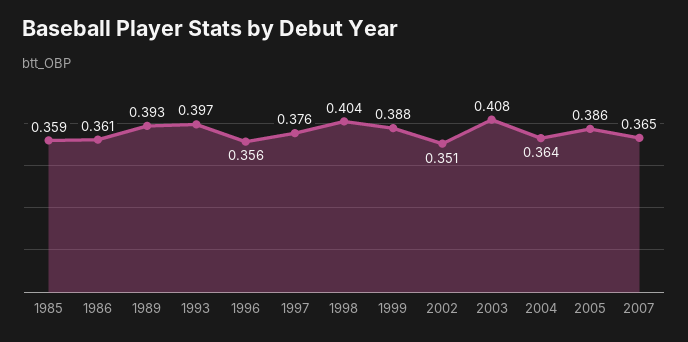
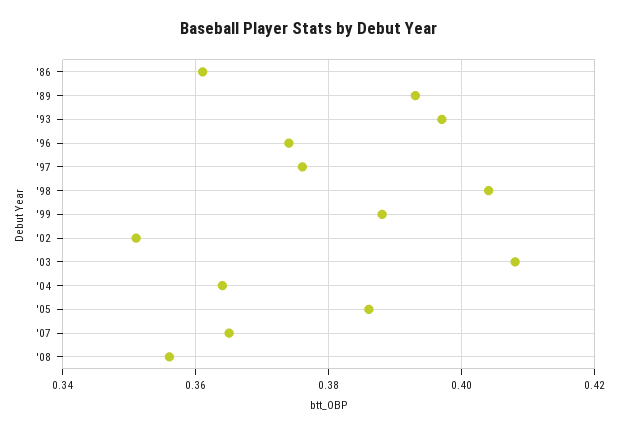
1985: 0.359 -> none
1996: 0.356 -> 0.375
'08: none -> 0.355

